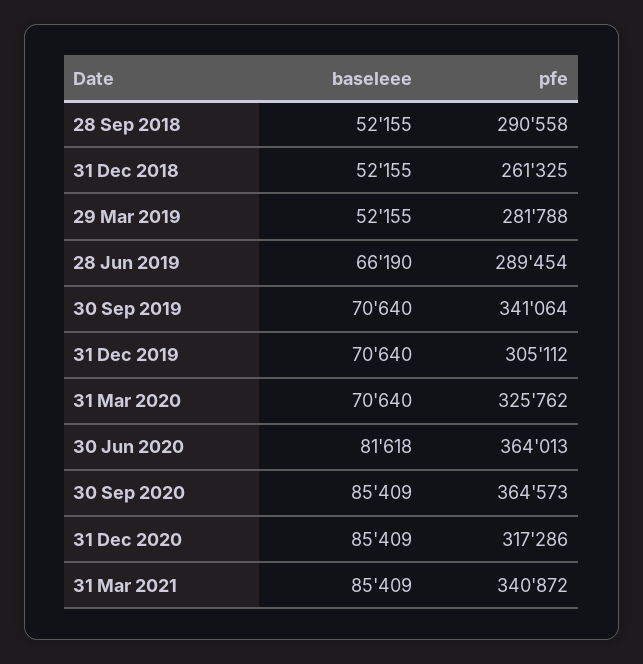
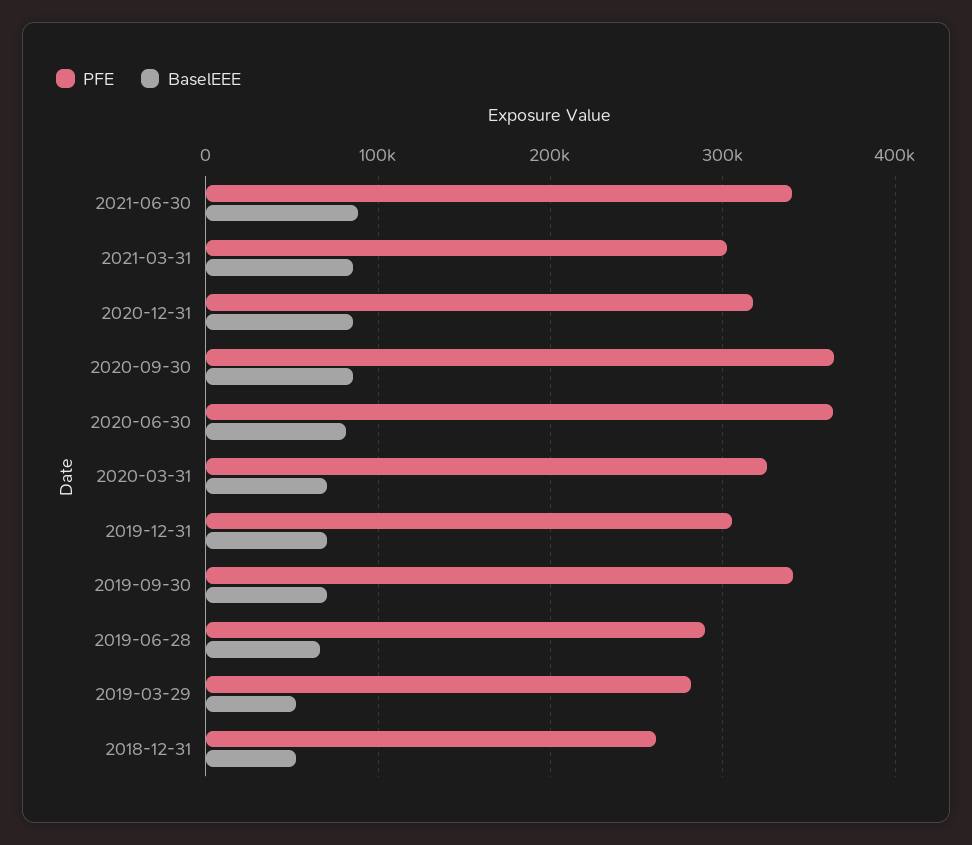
baseleee, 28 Sep 2018: 52155 -> none
pfe, 28 Sep 2018: 290558 -> none
pfe, 31 Mar 2021: 340872 -> 300000
pfe, 2021-06-30: none -> 340000
baseleee, 2021-06-30: none -> 90000

